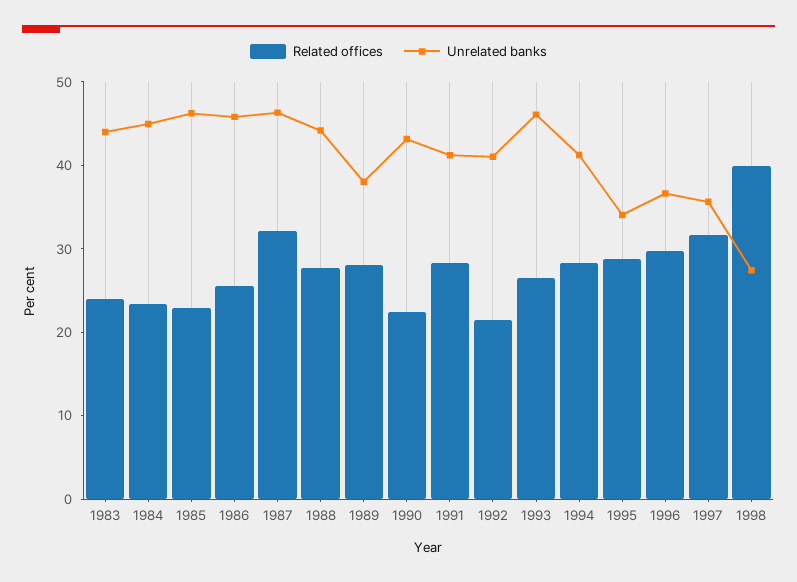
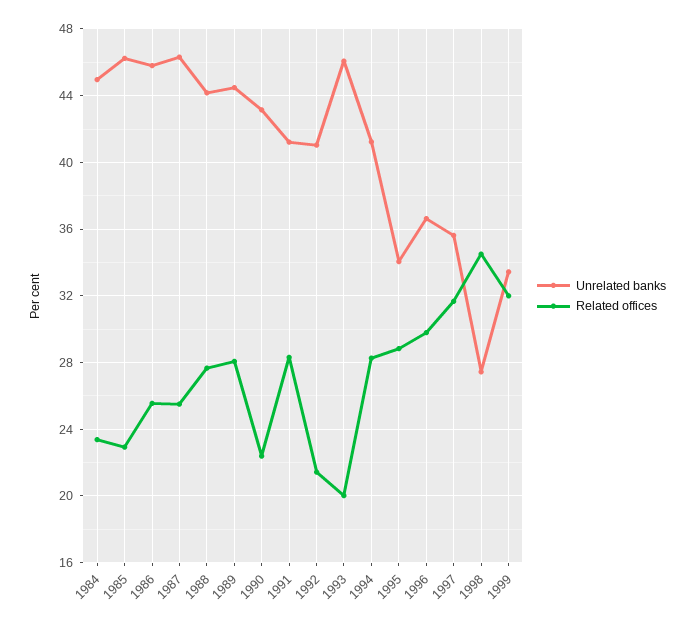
Related offices, 1983: 24 -> none
Unrelated banks, 1983: 44 -> none
Related offices, 1987: 32 -> 25.5
Unrelated banks, 1989: 38 -> 44.5
Related offices, 1993: 26 -> 20
Related offices, 1998: 40 -> 34.5
Unrelated banks, 1999: none -> 33.5
Related offices, 1999: none -> 32

